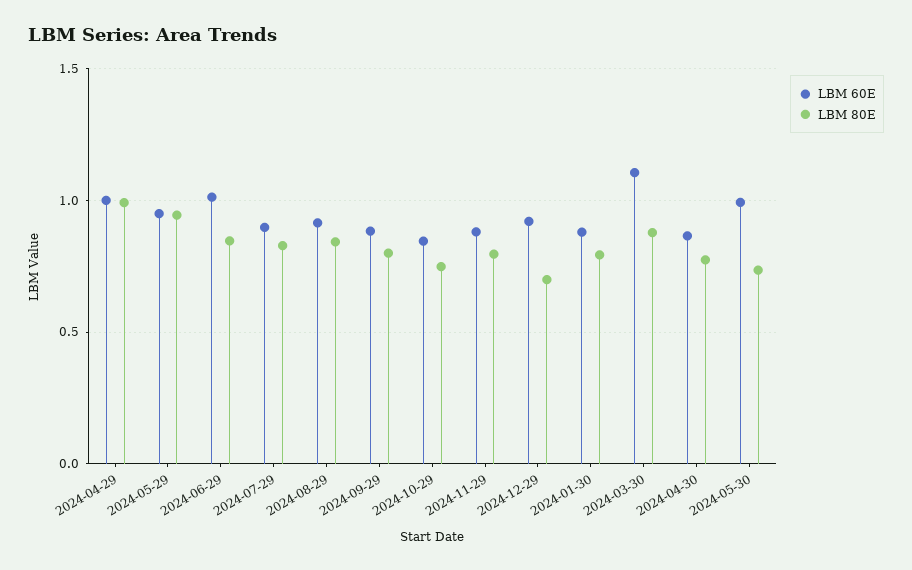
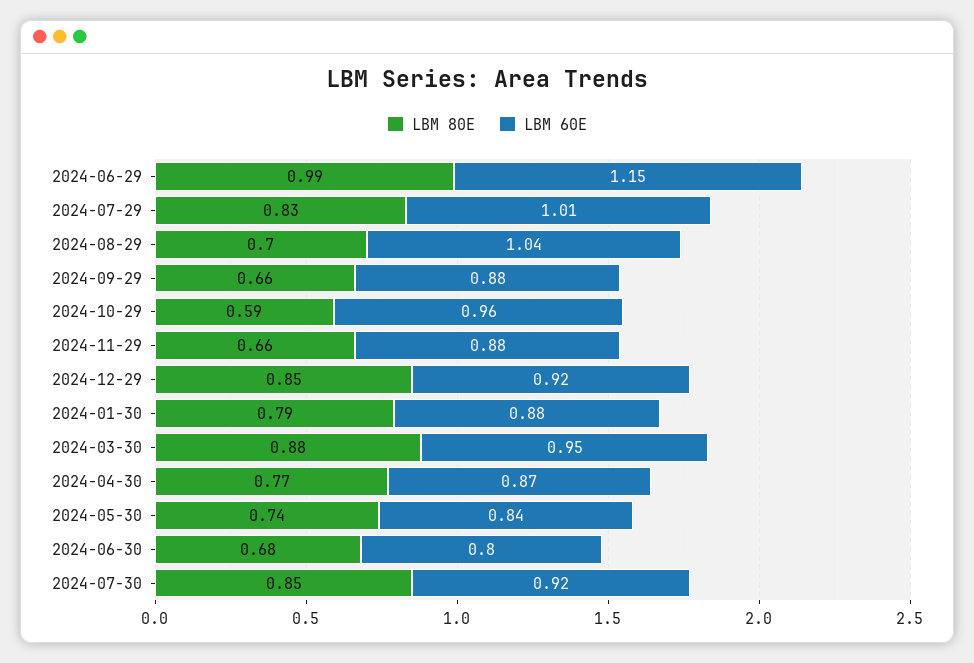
LBM 60E, 2024-04-29: 1 -> none
LBM 80E, 2024-04-29: 1 -> none
LBM 60E, 2024-05-29: 0.95 -> none
LBM 80E, 2024-05-29: 0.95 -> none
LBM 60E, 2024-06-29: 1 -> 1.15
LBM 80E, 2024-06-29: 0.85 -> 0.99
LBM 60E, 2024-07-29: 0.9 -> 1.01
LBM 60E, 2024-08-29: 0.9 -> 1.04
LBM 80E, 2024-08-29: 0.85 -> 0.7
LBM 80E, 2024-09-29: 0.8 -> 0.66
LBM 60E, 2024-10-29: 0.85 -> 0.96
LBM 80E, 2024-10-29: 0.75 -> 0.59
LBM 80E, 2024-11-29: 0.8 -> 0.66
LBM 80E, 2024-12-29: 0.7 -> 0.85
LBM 60E, 2024-03-30: 1.1 -> 0.95
LBM 60E, 2024-05-30: 1 -> 0.84
LBM 80E, 2024-06-30: none -> 0.68
LBM 60E, 2024-06-30: none -> 0.8
LBM 80E, 2024-07-30: none -> 0.85
LBM 60E, 2024-07-30: none -> 0.92

